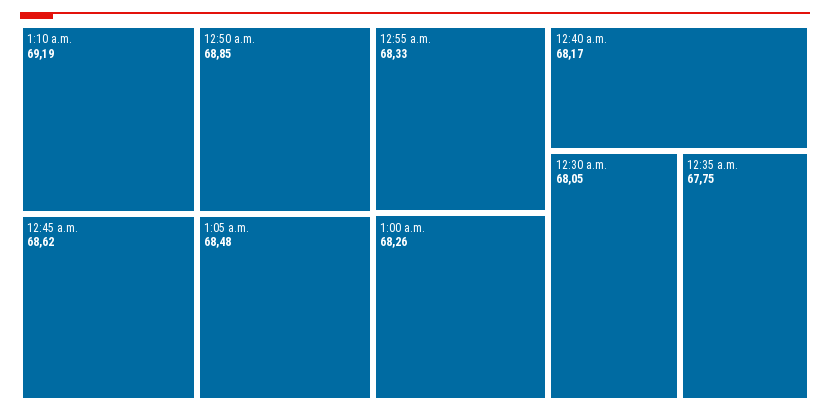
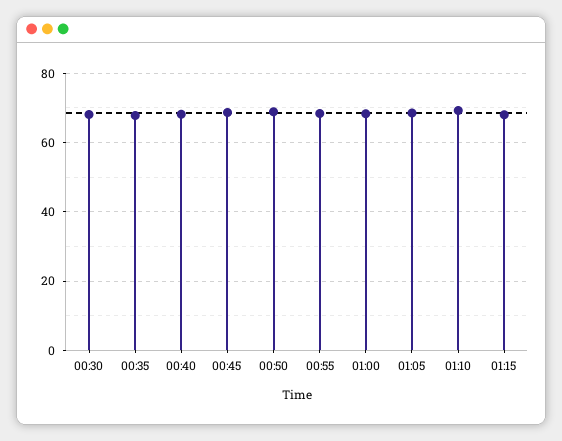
01:15: none -> 68

